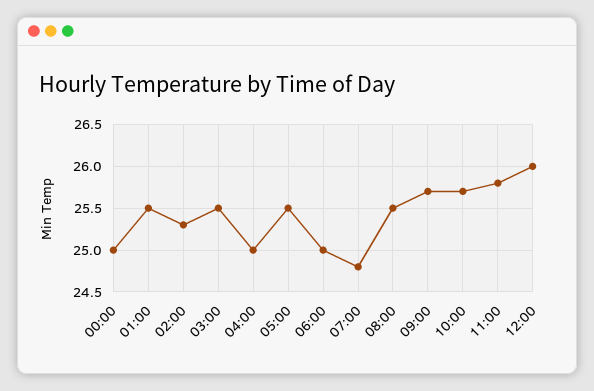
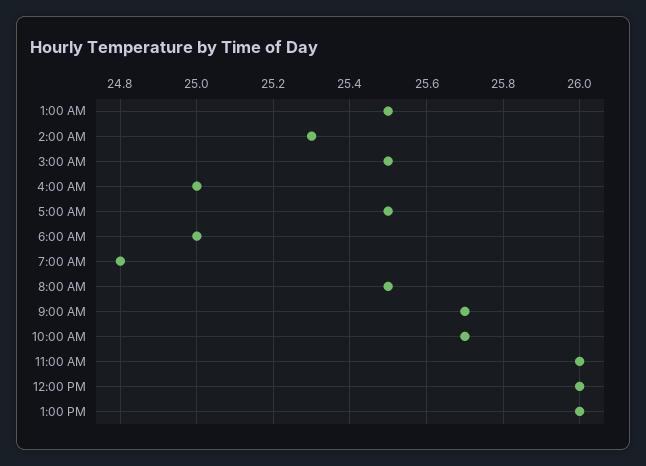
00:00: 25 -> none
11:00: 25.8 -> 26
1:00 PM: none -> 26

